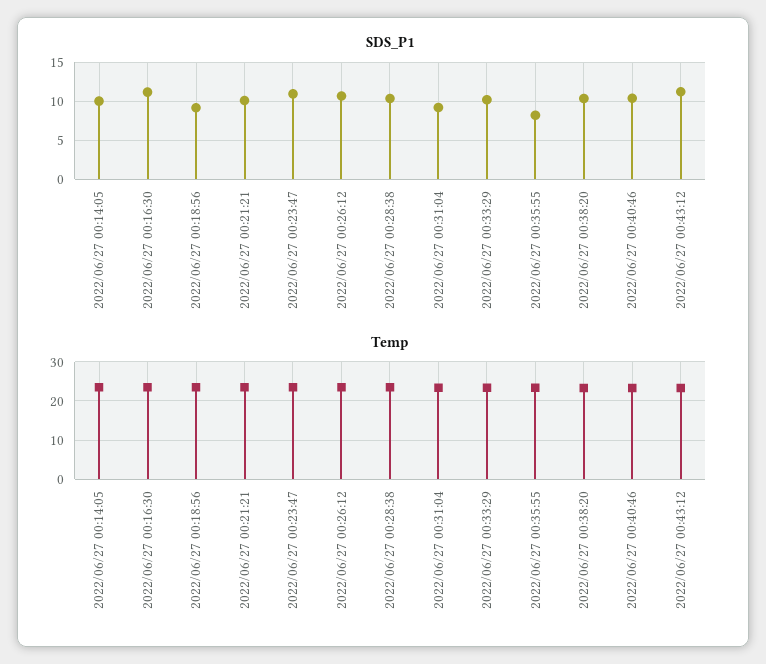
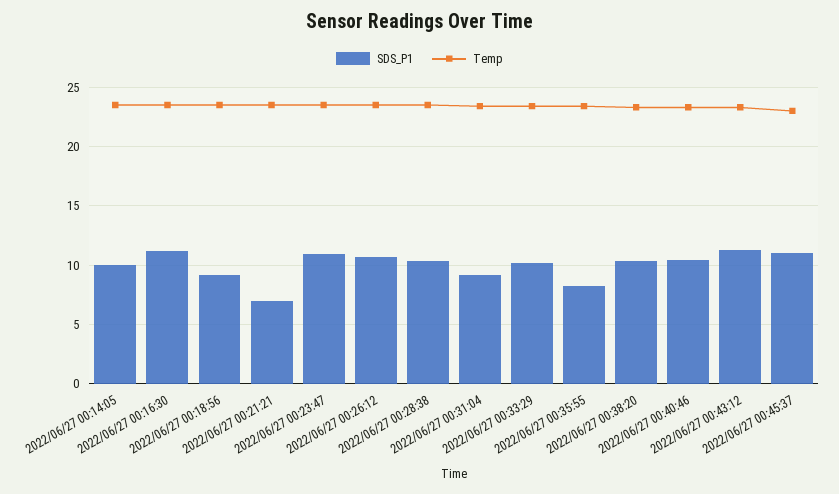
SDS_P1, 2022/06/27 00:21:21: 10 -> 7
SDS_P1, 2022/06/27 00:45:37: none -> 11
Temp, 2022/06/27 00:45:37: none -> 23

